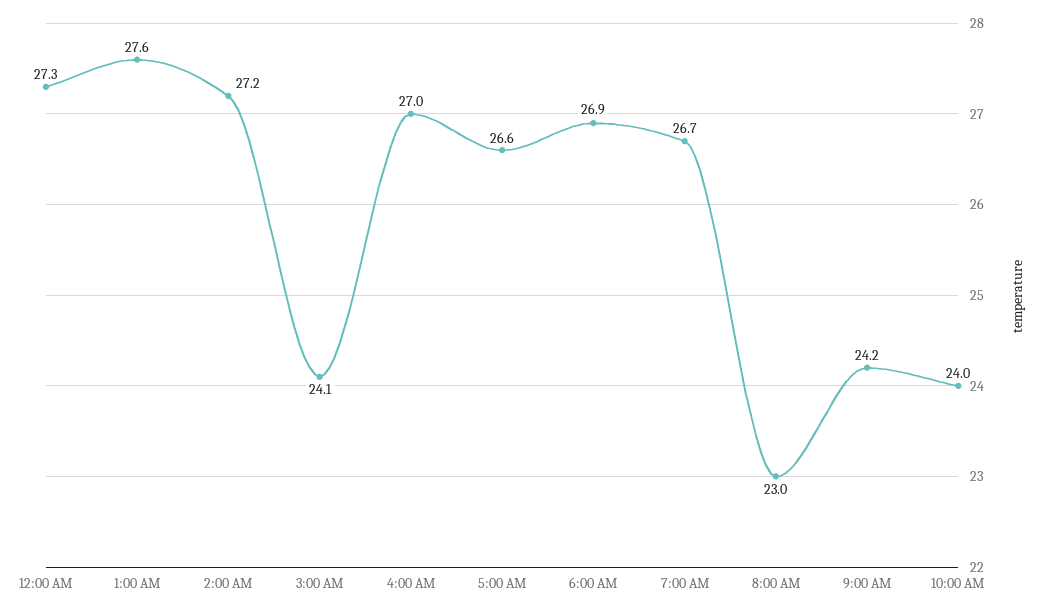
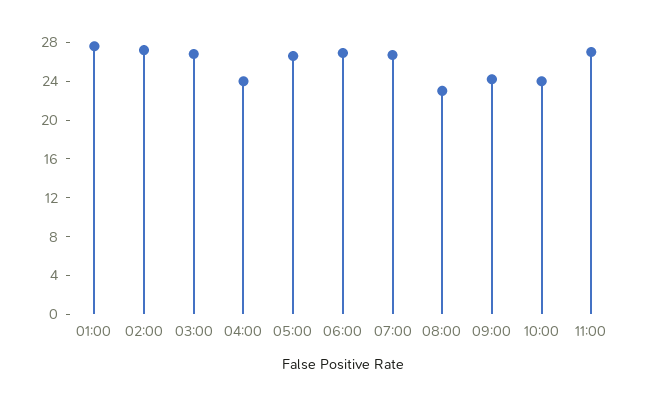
12:00 AM: 27.3 -> none
3:00 AM: 24.1 -> 27
4:00 AM: 27 -> 24
11:00: none -> 27

